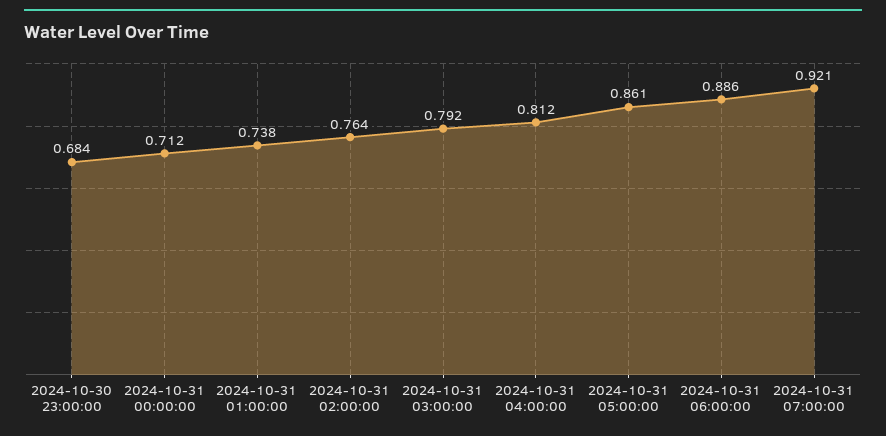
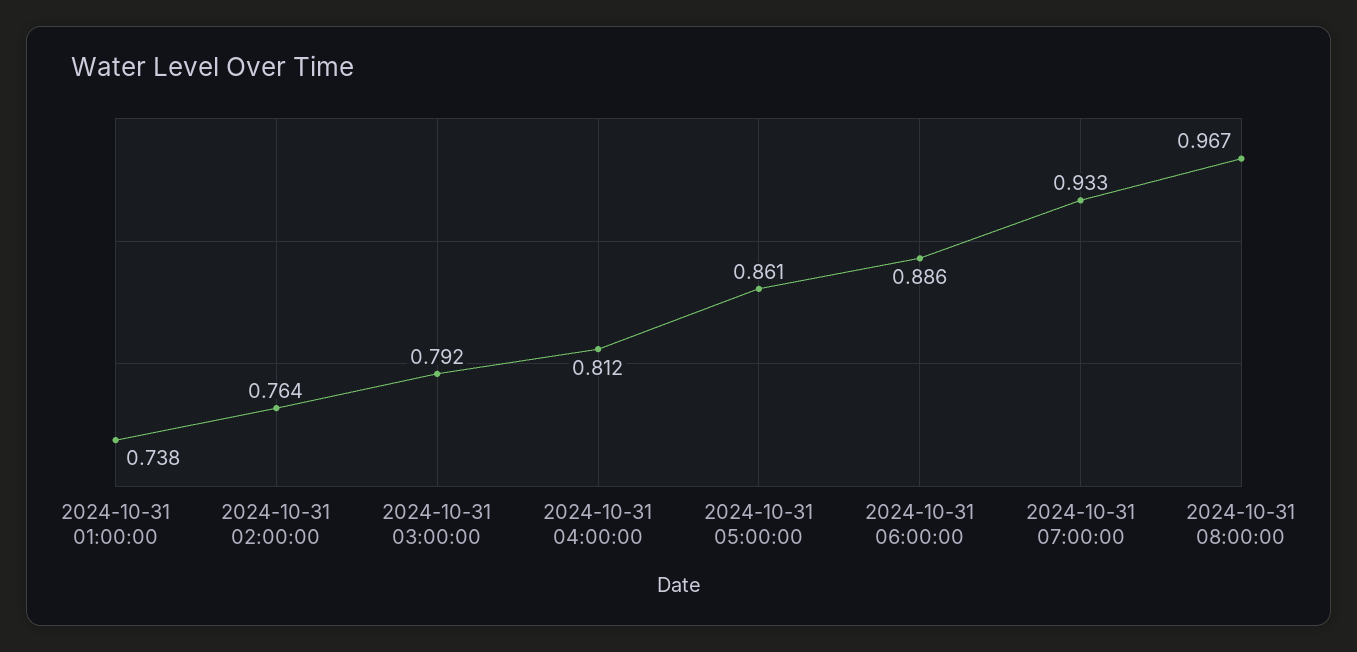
2024-10-30 23:00:00: 0.684 -> none
2024-10-31 00:00:00: 0.712 -> none
2024-10-31 07:00:00: 0.921 -> 0.933
2024-10-31 08:00:00: none -> 0.967

